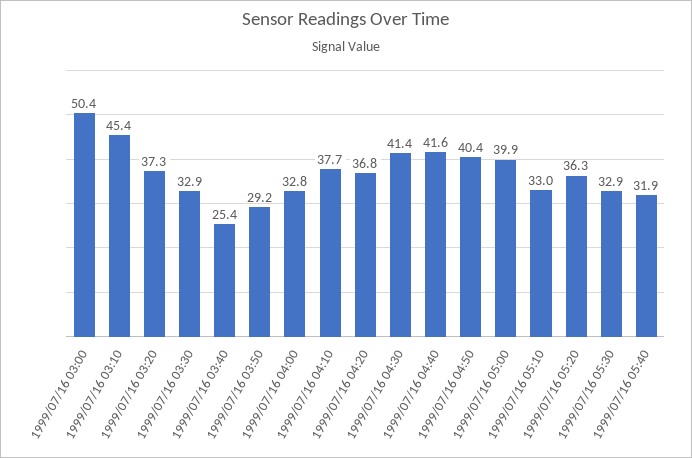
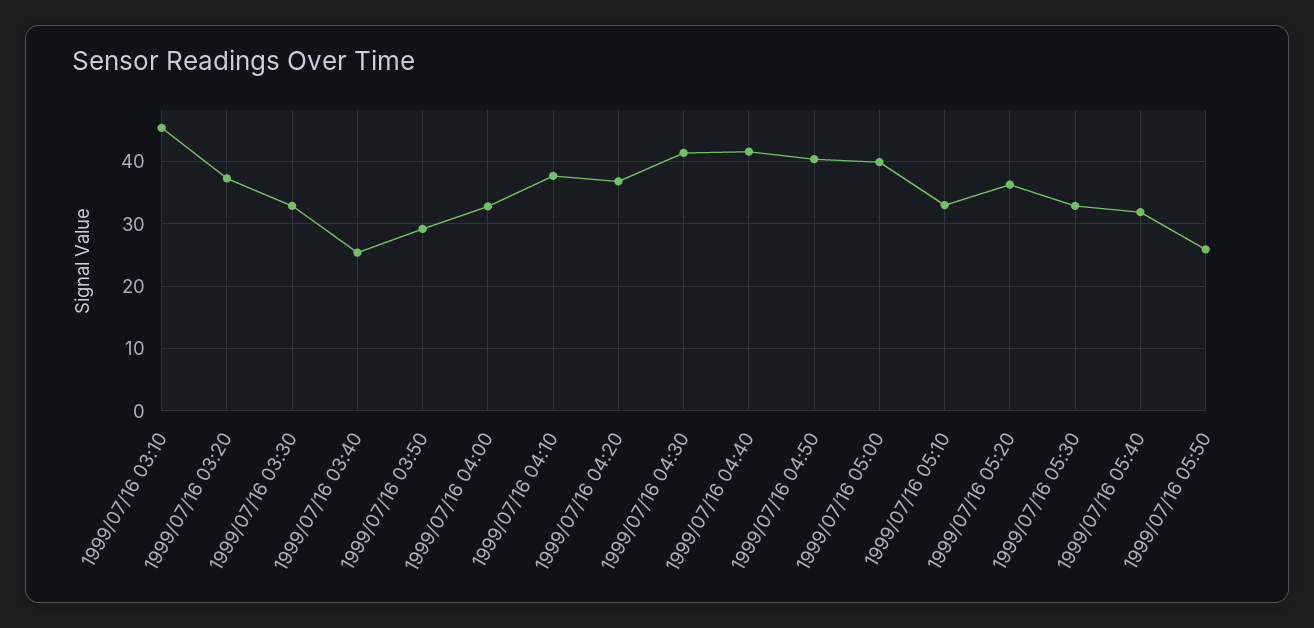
1999/07/16 03:00: 50.4 -> none
1999/07/16 05:50: none -> 26

